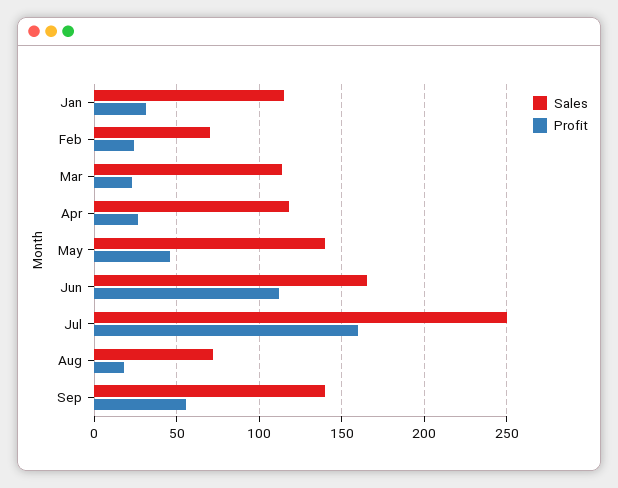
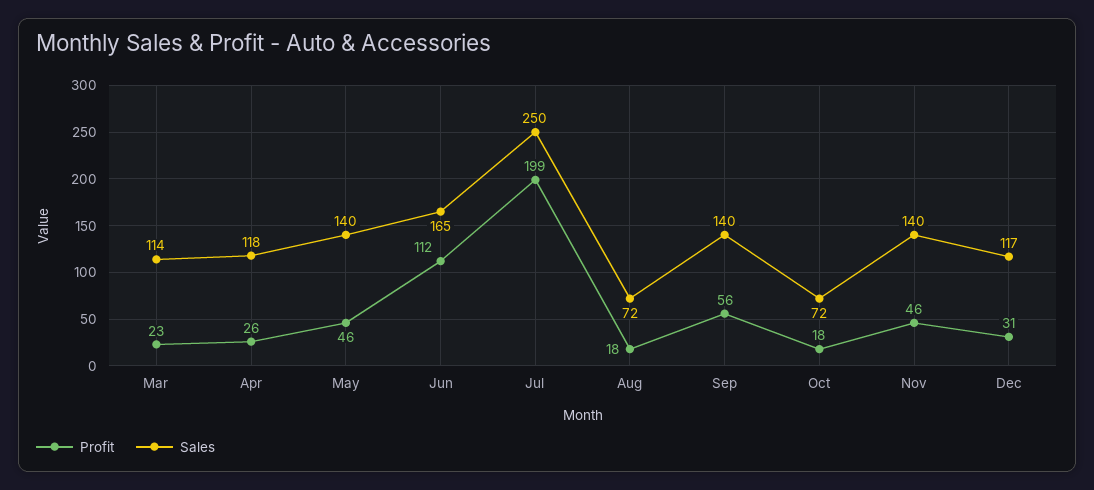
Sales, Jan: 115 -> none
Profit, Jan: 30 -> none
Sales, Feb: 70 -> none
Profit, Feb: 25 -> none
Profit, Jul: 160 -> 199
Profit, Oct: none -> 18
Sales, Oct: none -> 72
Profit, Nov: none -> 46
Sales, Nov: none -> 140
Profit, Dec: none -> 31
Sales, Dec: none -> 117

